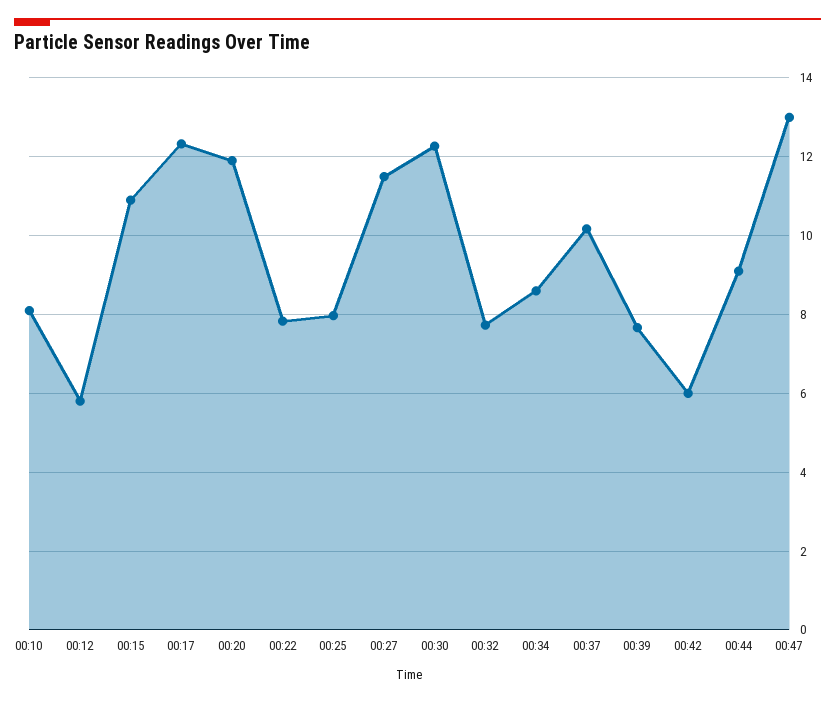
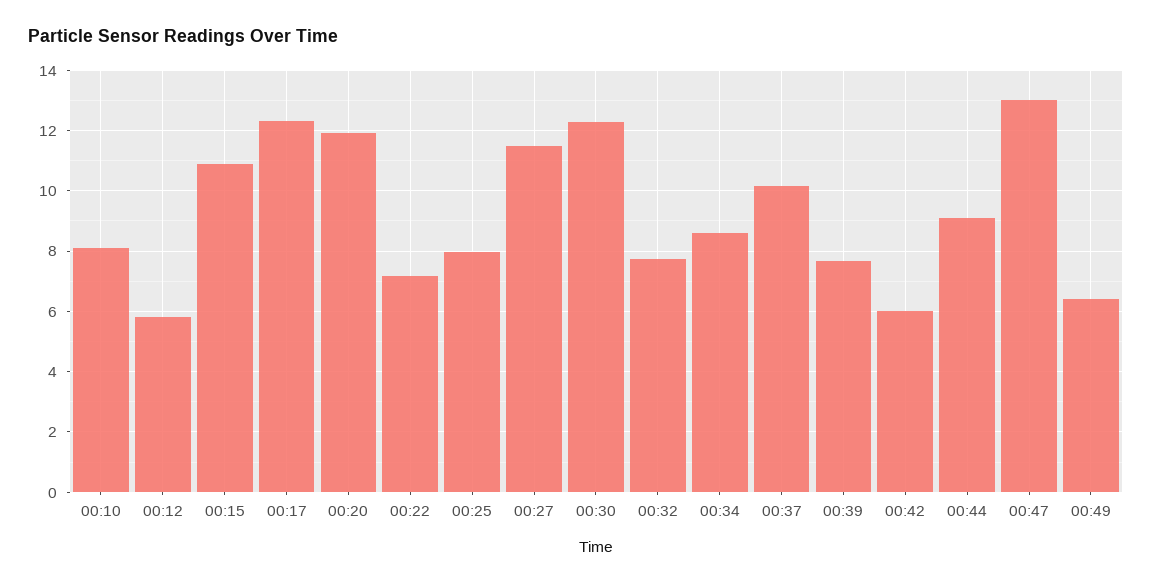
00:22: 7.8 -> 7.2
00:49: none -> 6.4

